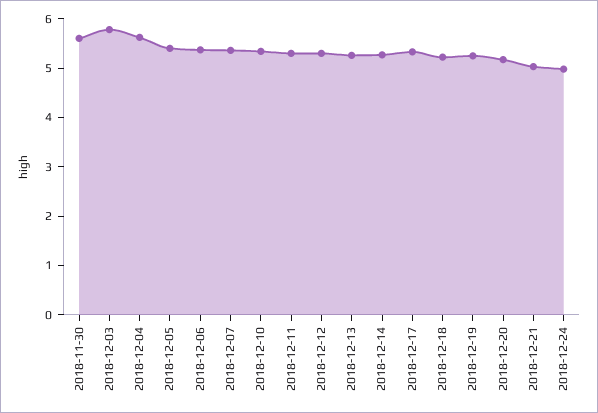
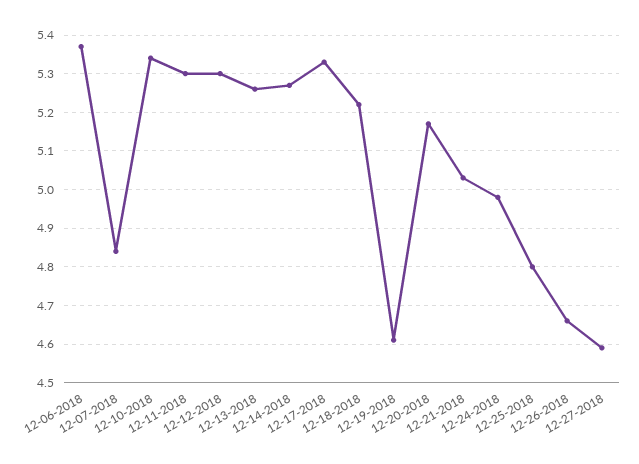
2018-11-30: 5.6 -> none
2018-12-03: 5.8 -> none
2018-12-04: 5.6 -> none
2018-12-05: 5.4 -> none
2018-12-07: 5.4 -> 4.85
2018-12-19: 5.2 -> 4.6
12-25-2018: none -> 4.8
12-26-2018: none -> 4.65
12-27-2018: none -> 4.6

